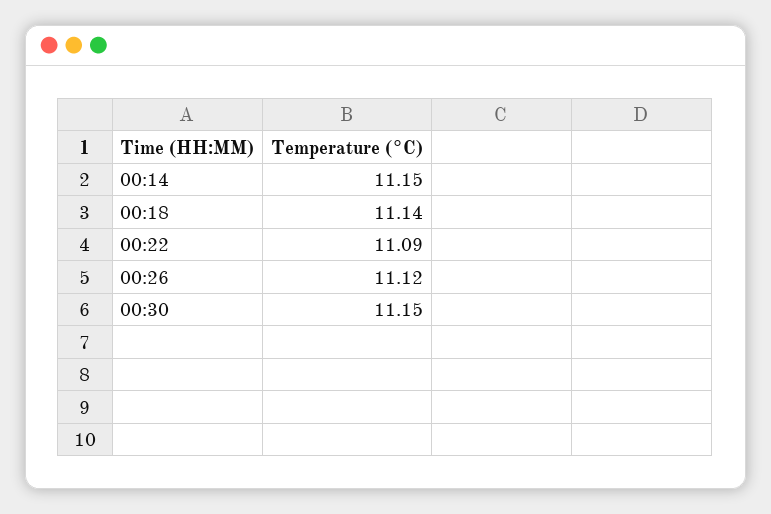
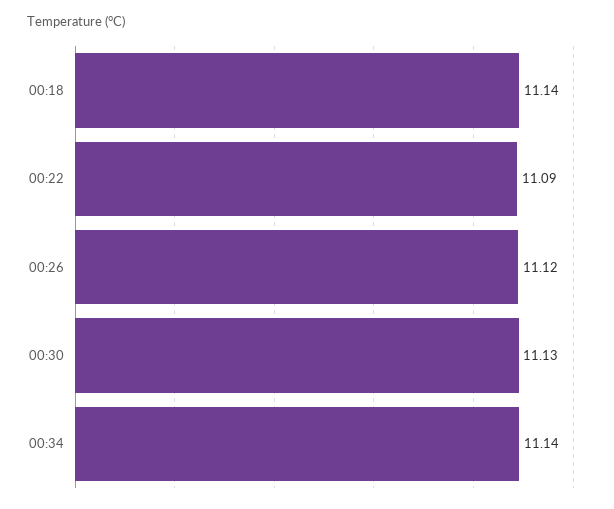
00:14: 11.15 -> none
00:30: 11.15 -> 11.13
00:34: none -> 11.14

